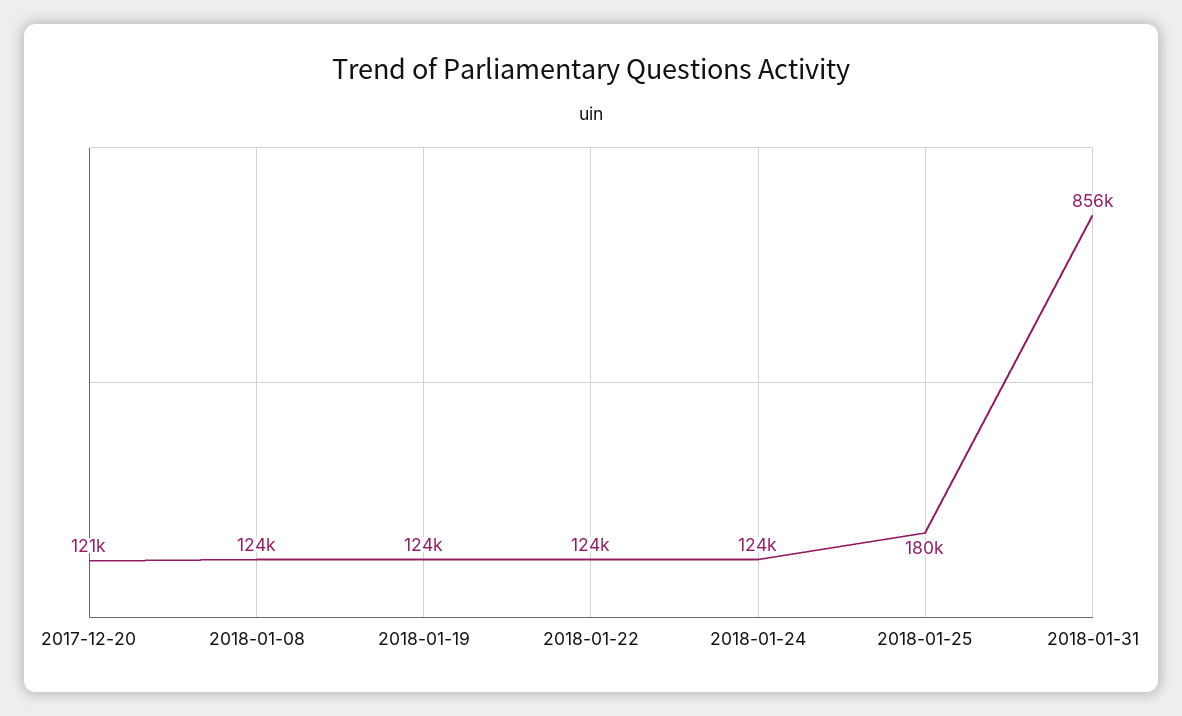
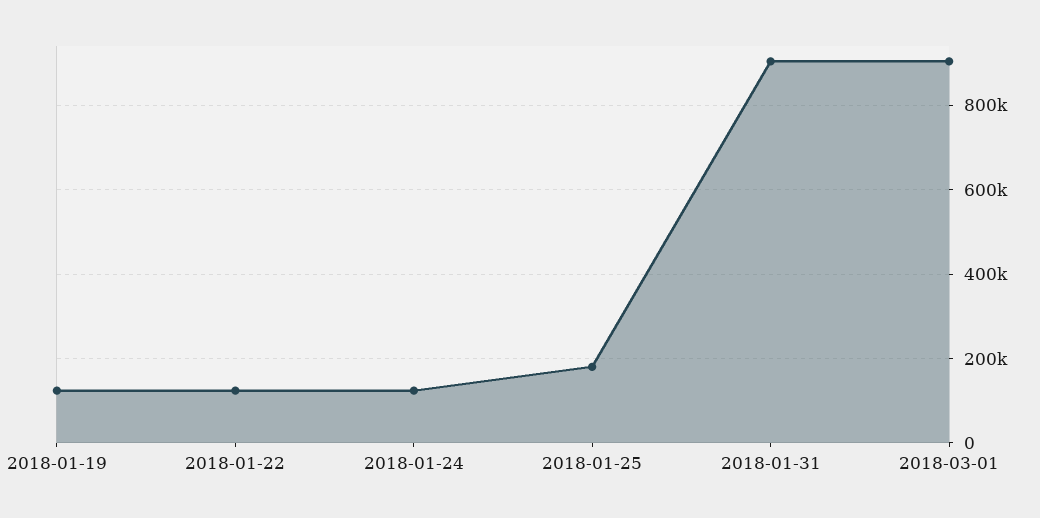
2017-12-20: 121000 -> none
2018-01-08: 124000 -> none
2018-01-31: 856000 -> 900000
2018-03-01: none -> 900000

